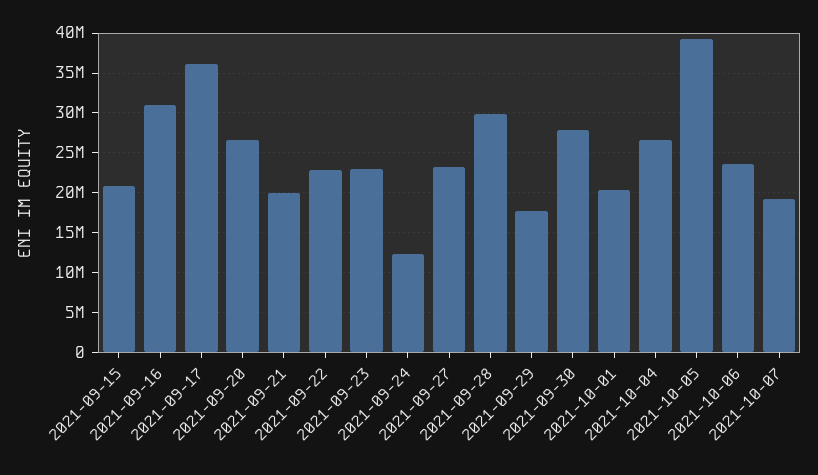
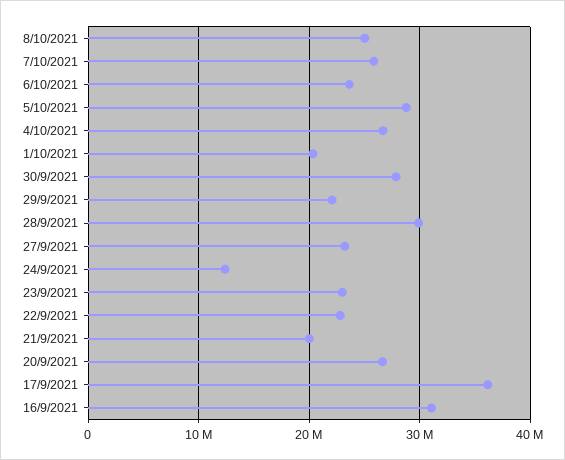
2021-09-15: 21000000 -> none
2021-09-29: 18000000 -> 22000000
2021-10-05: 39000000 -> 29000000
2021-10-07: 19000000 -> 26000000
8/10/2021: none -> 25000000

